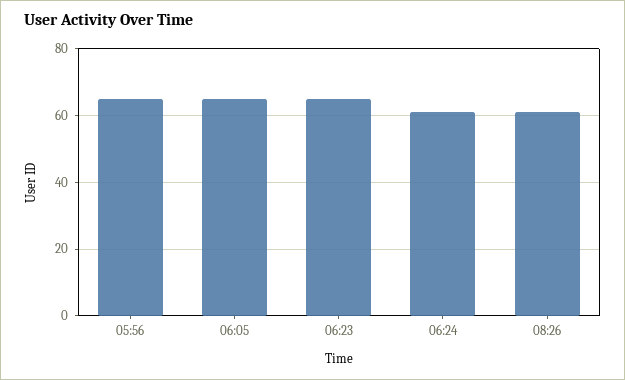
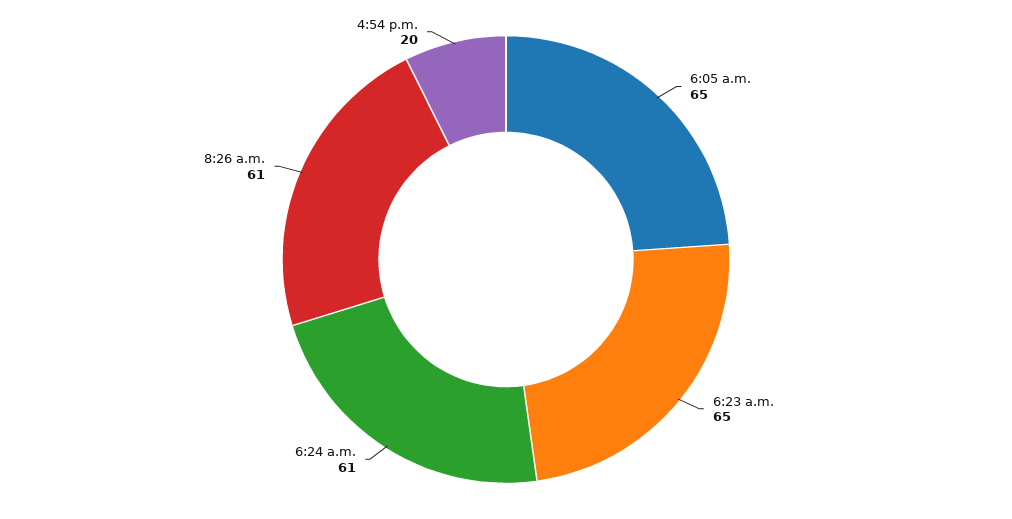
05:56: 65 -> none
4:54 p.m.: none -> 20

